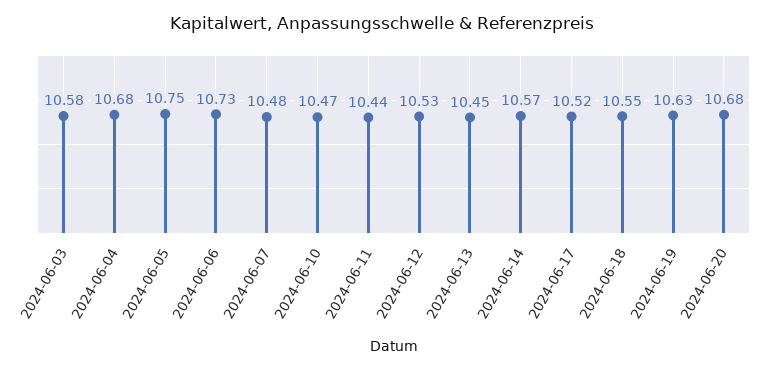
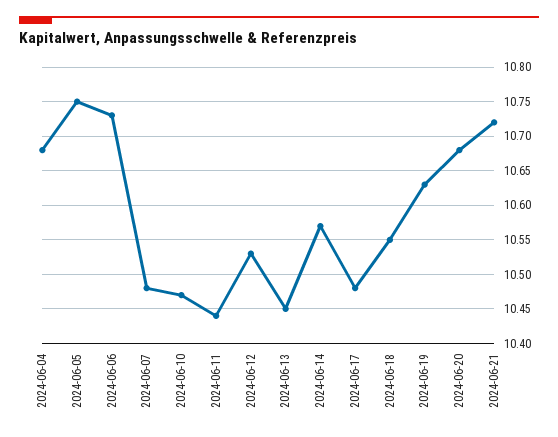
2024-06-03: 10.58 -> none
2024-06-17: 10.52 -> 10.48
2024-06-21: none -> 10.72

